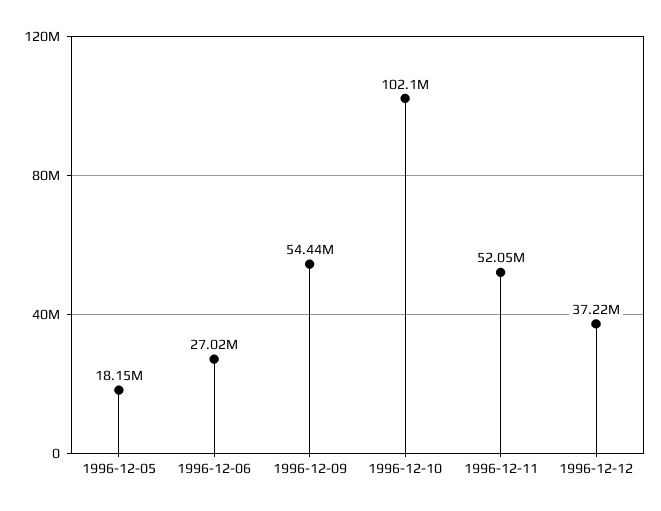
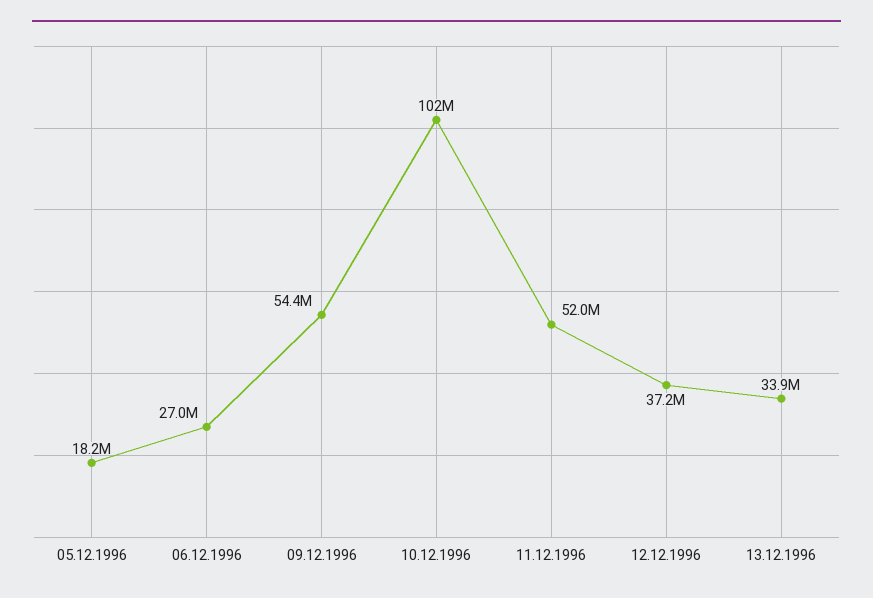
13.12.1996: none -> 33900000

